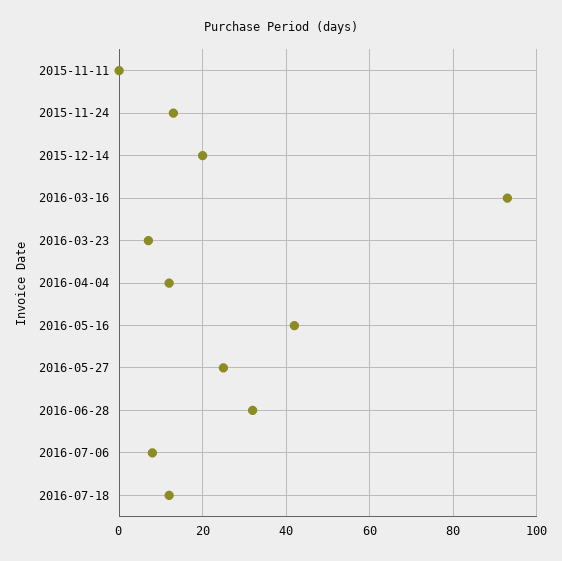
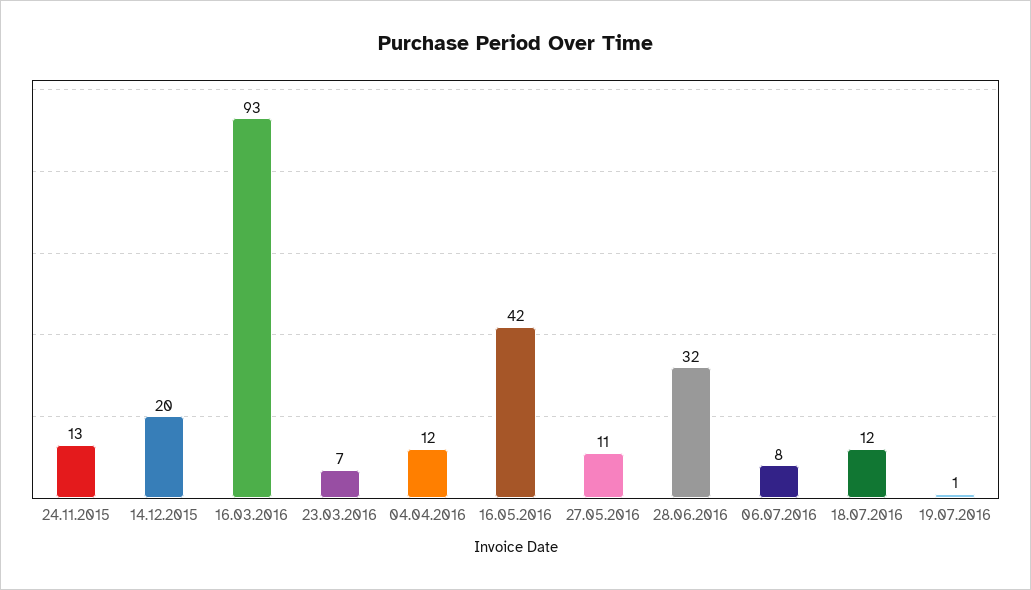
2015-11-11: 0 -> none
2016-05-27: 25 -> 11
19.07.2016: none -> 1

